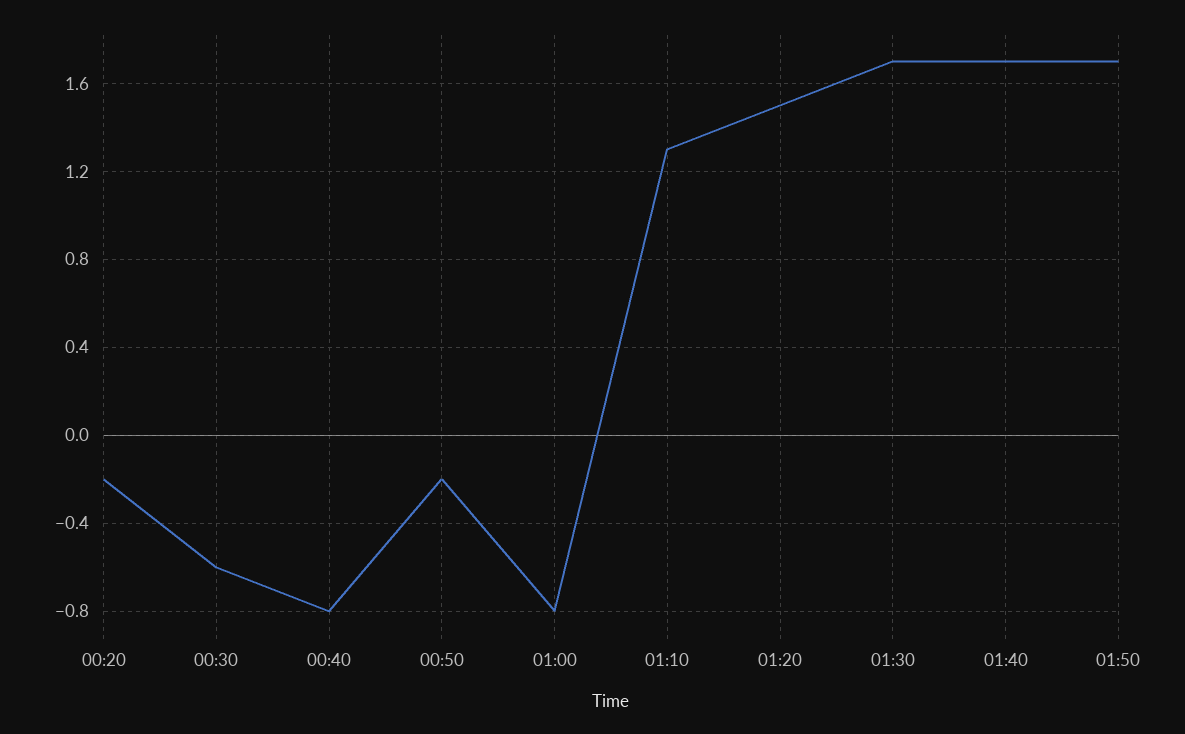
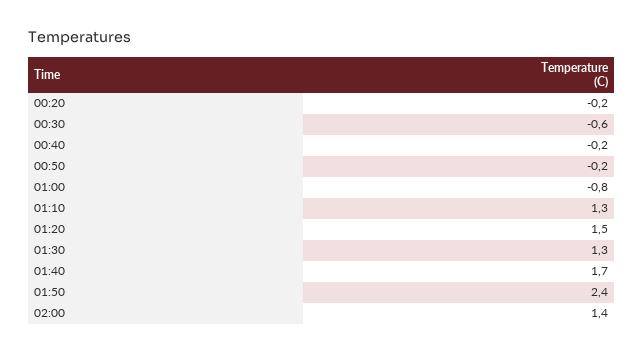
00:40: -0.8 -> -0.2
01:30: 1.7 -> 1.3
01:50: 1.7 -> 2.4
02:00: none -> 1.4

